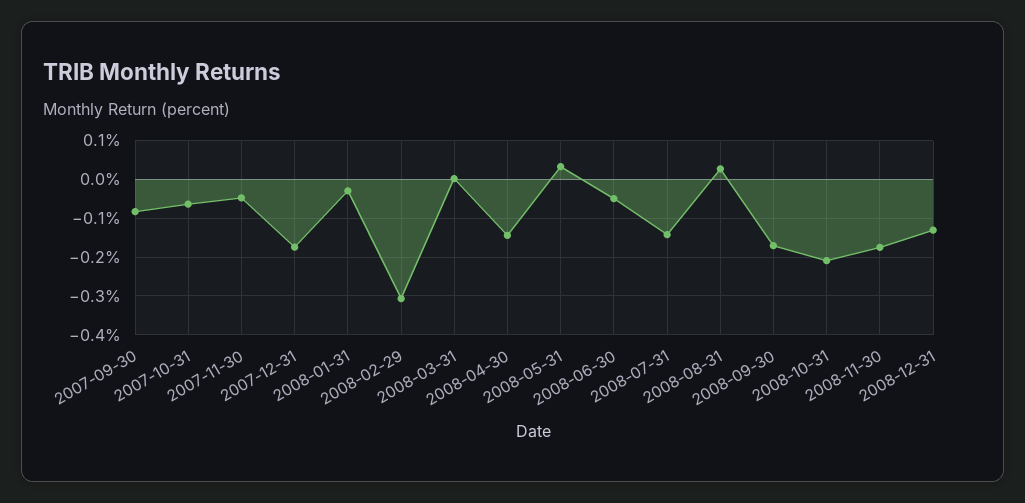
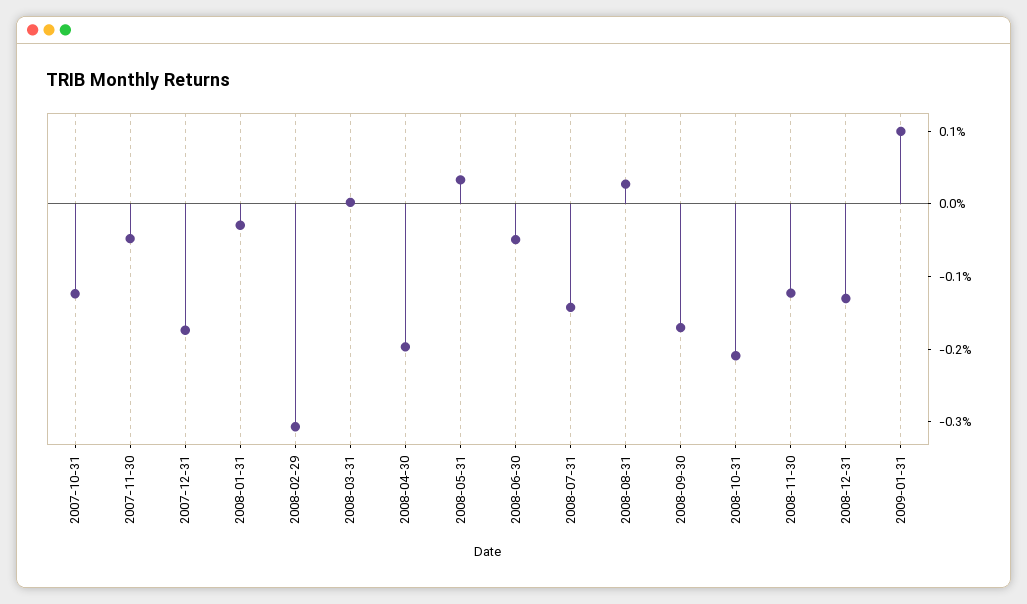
2007-09-30: -0.08 -> none
2007-10-31: -0.06 -> -0.12
2008-04-30: -0.14 -> -0.2
2008-11-30: -0.18 -> -0.12
2009-01-31: none -> 0.1

